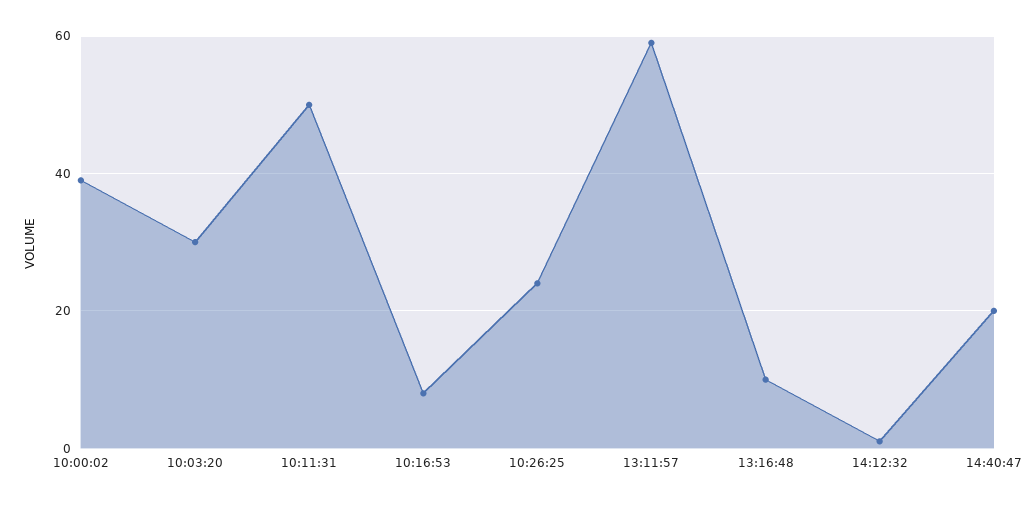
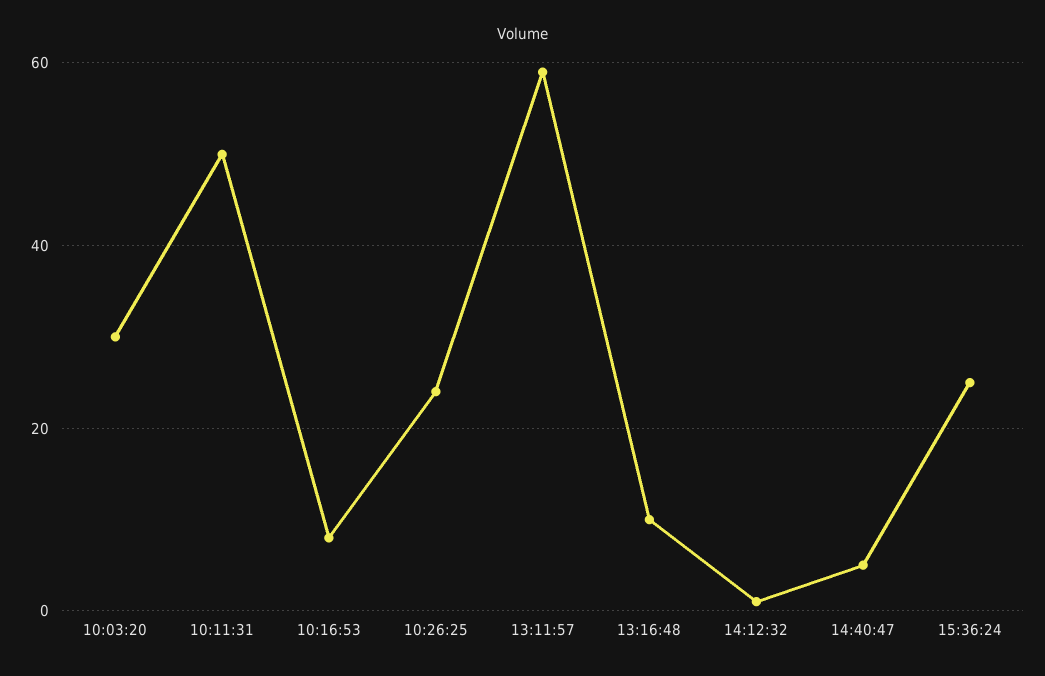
10:00:02: 40 -> none
14:40:47: 20 -> 5
15:36:24: none -> 25

